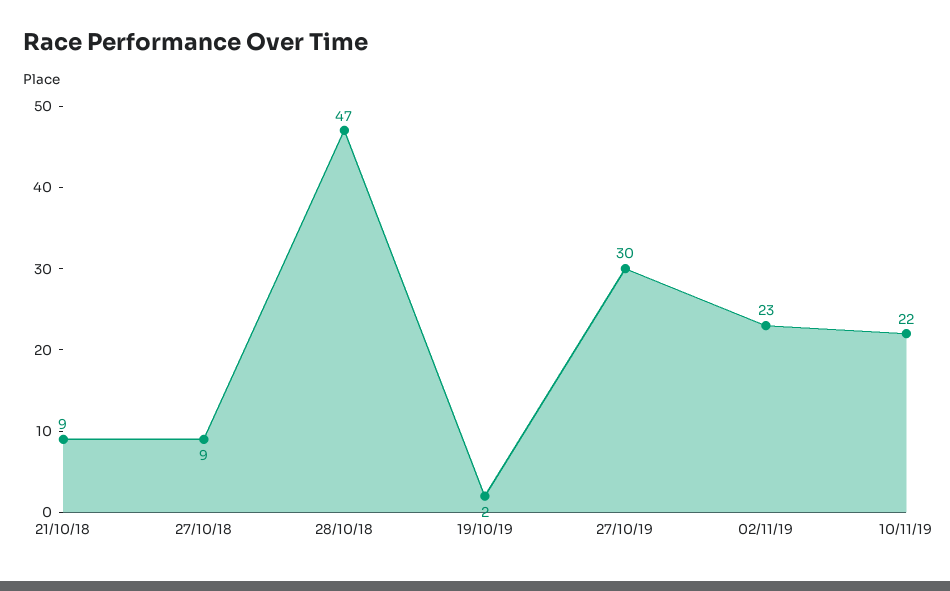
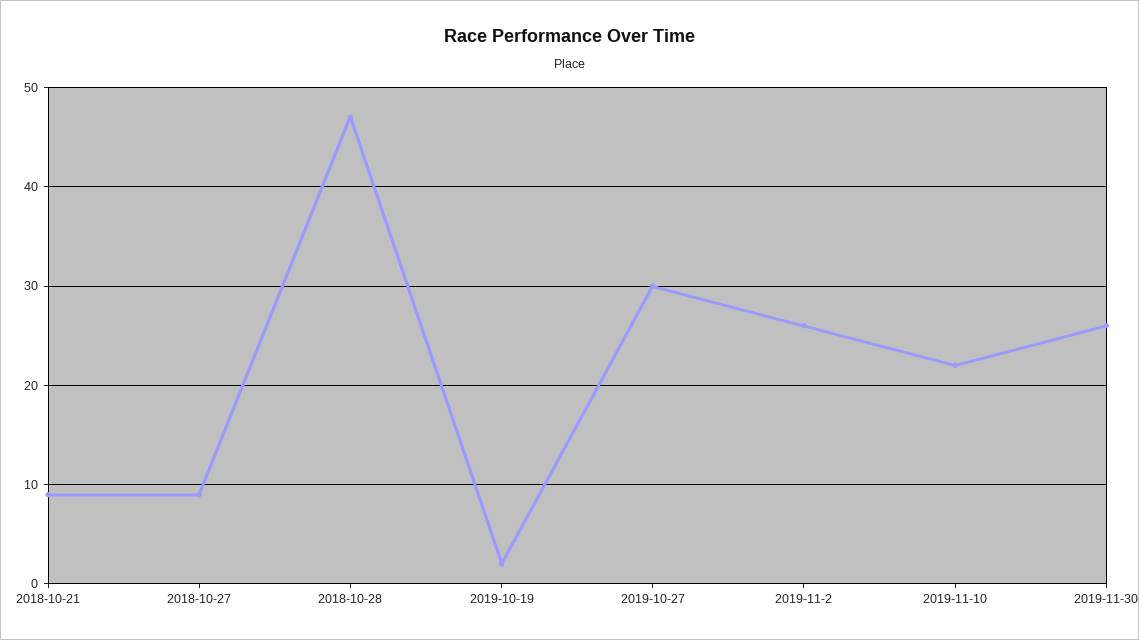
02/11/19: 23 -> 26
2019-11-30: none -> 26

